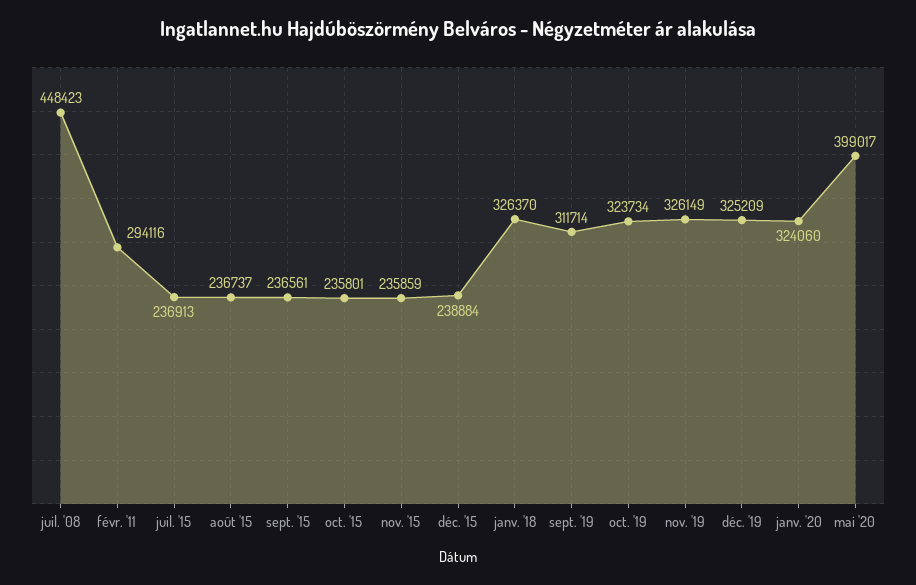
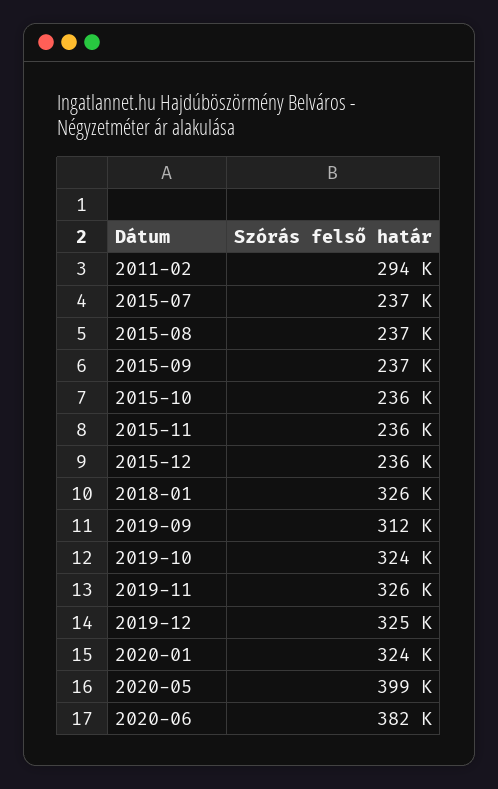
juil. '08: 448423 -> none
déc. '15: 238884 -> 236000
2020-06: none -> 382000

